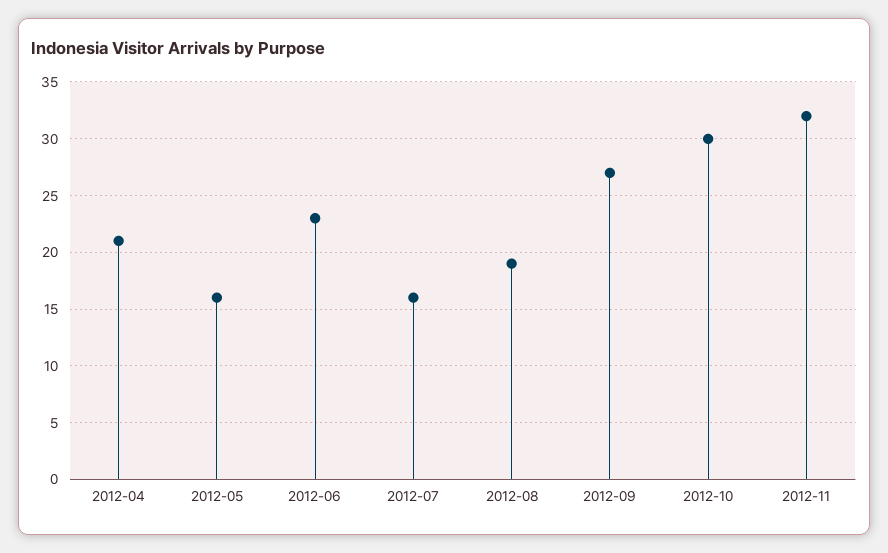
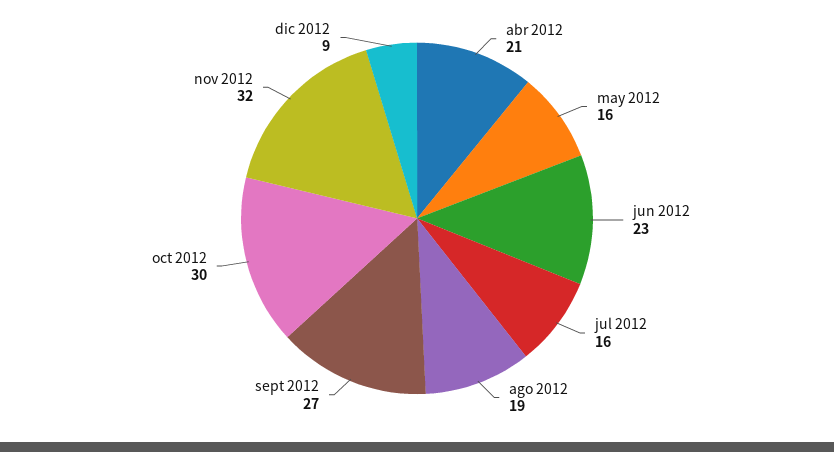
dic 2012: none -> 9

